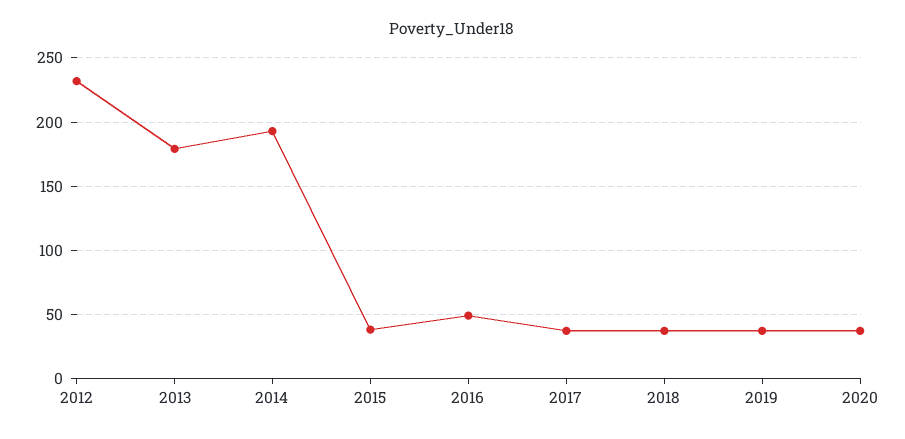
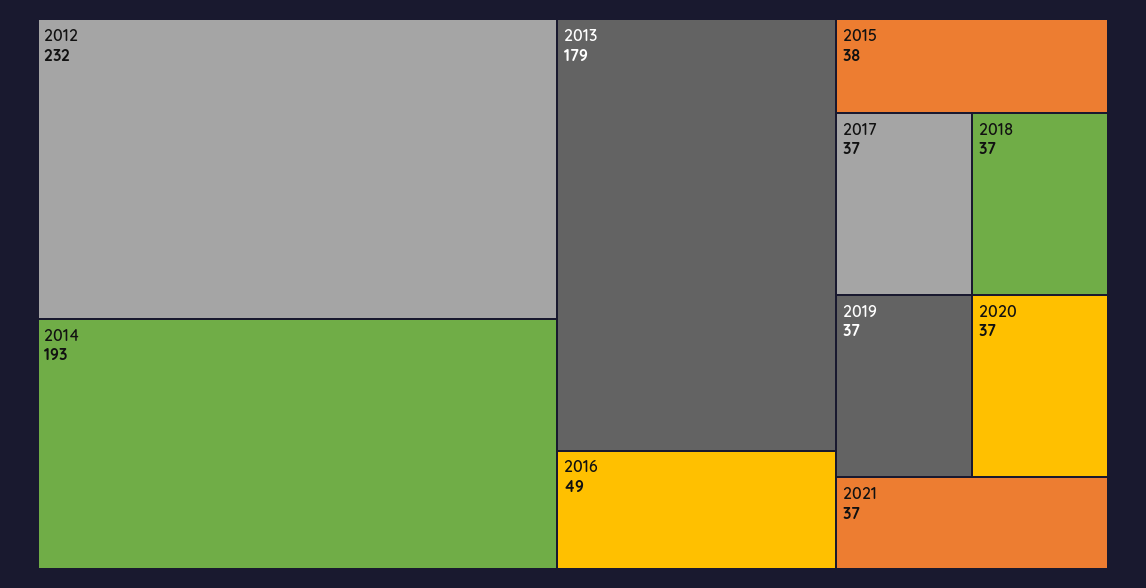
2021: none -> 37

